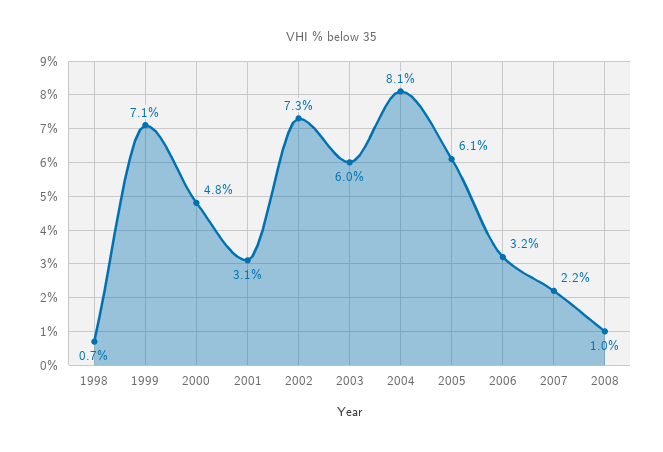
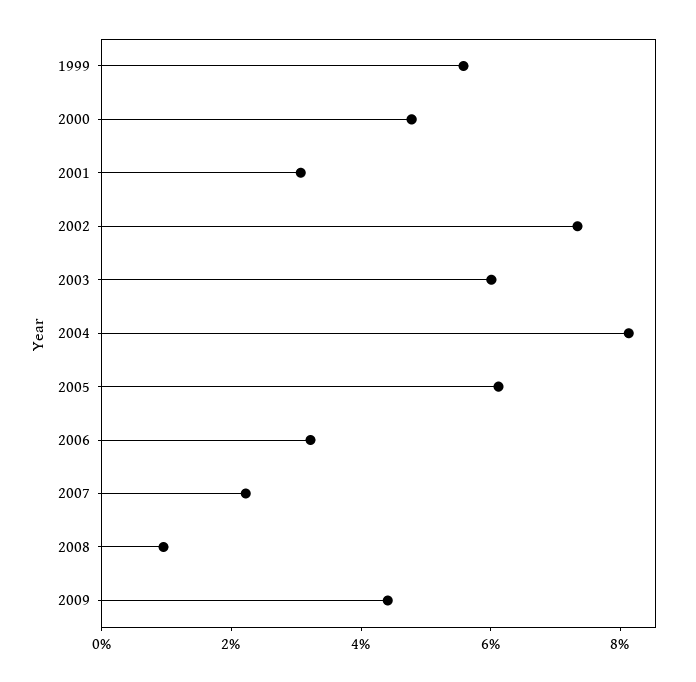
1998: 0.7 -> none
1999: 7.1 -> 5.5
2009: none -> 4.5

